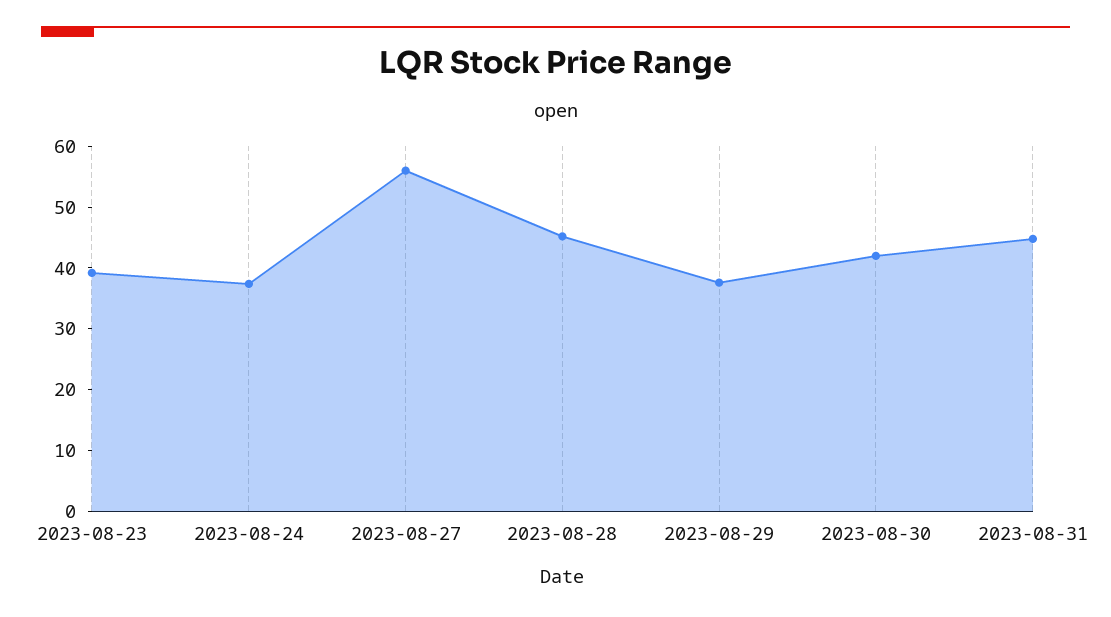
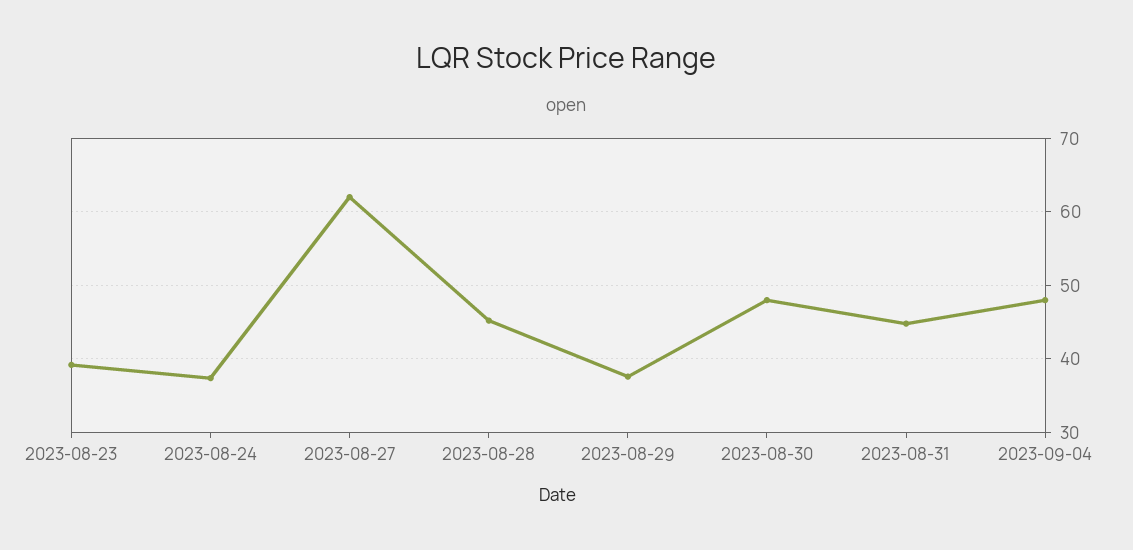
2023-08-27: 56 -> 62
2023-08-30: 42 -> 48
2023-09-04: none -> 48

